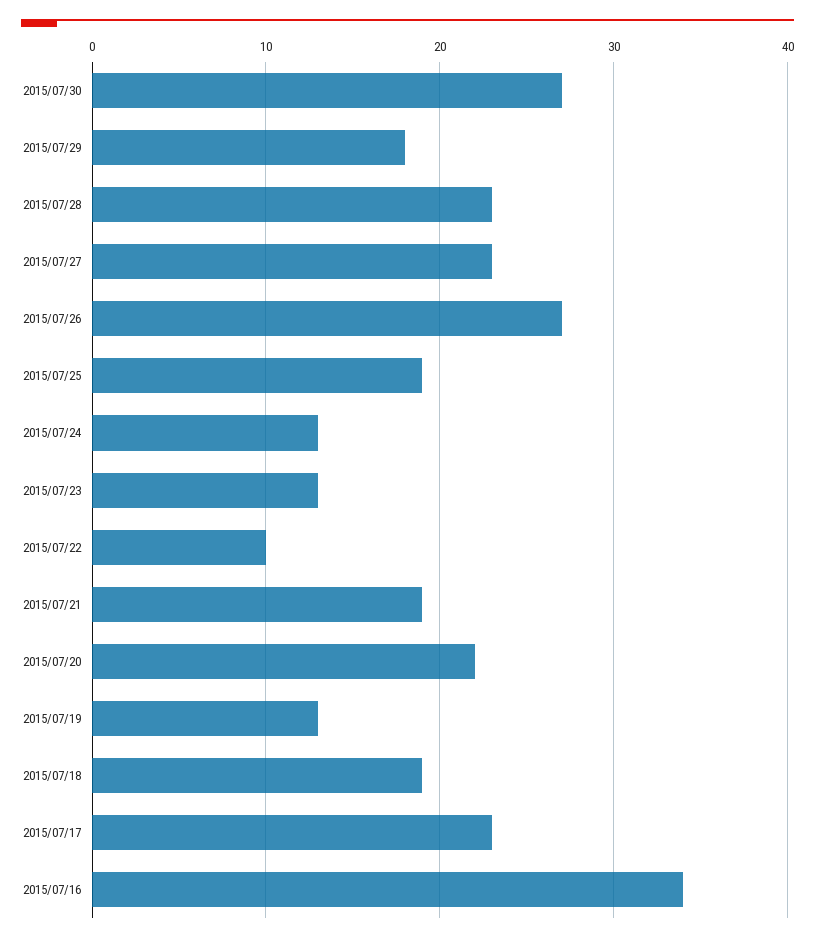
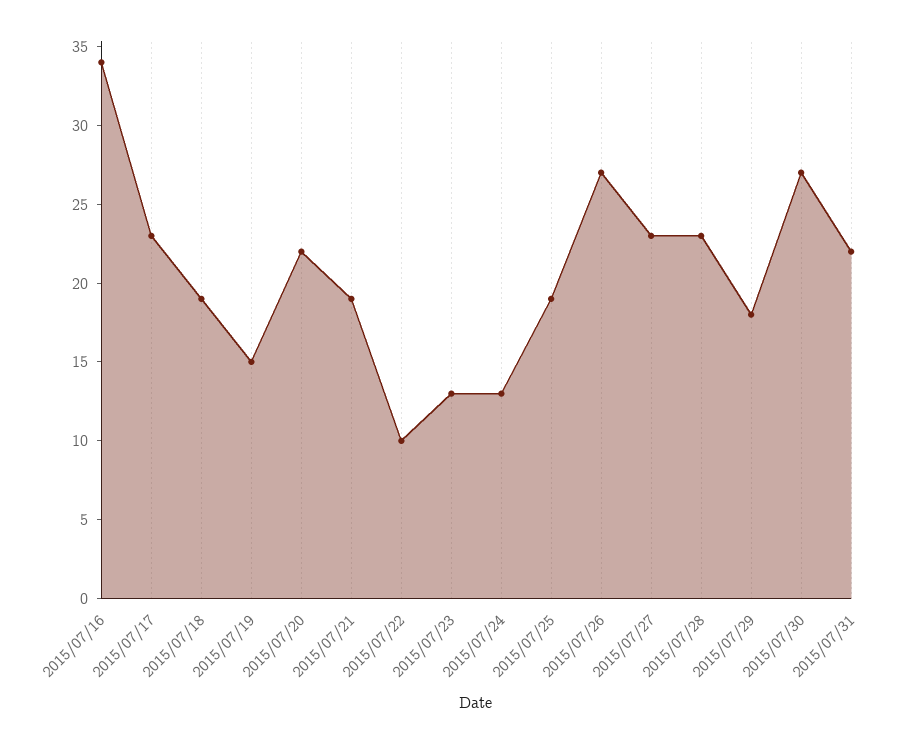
2015/07/19: 13 -> 15
2015/07/31: none -> 22

